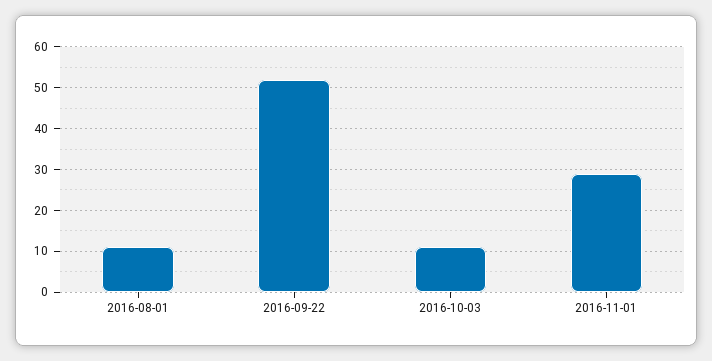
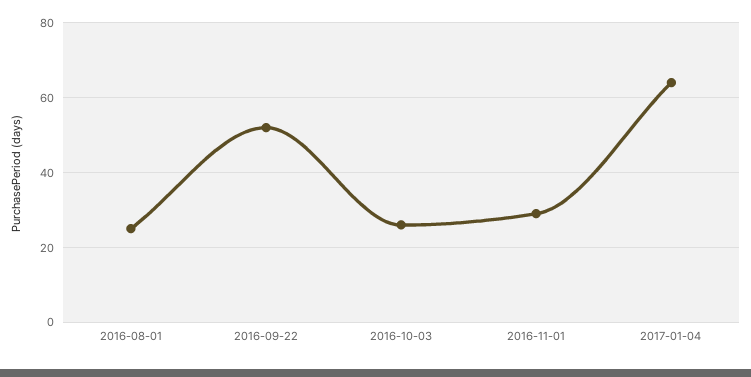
2016-08-01: 10 -> 25
2016-10-03: 10 -> 25
2017-01-04: none -> 65

